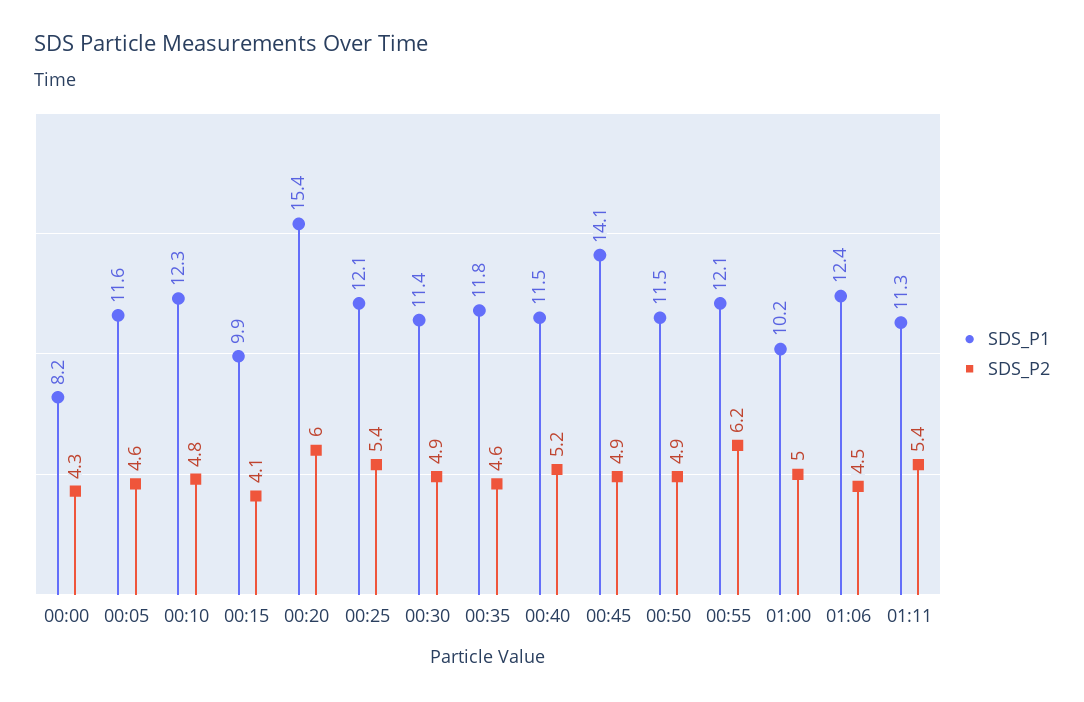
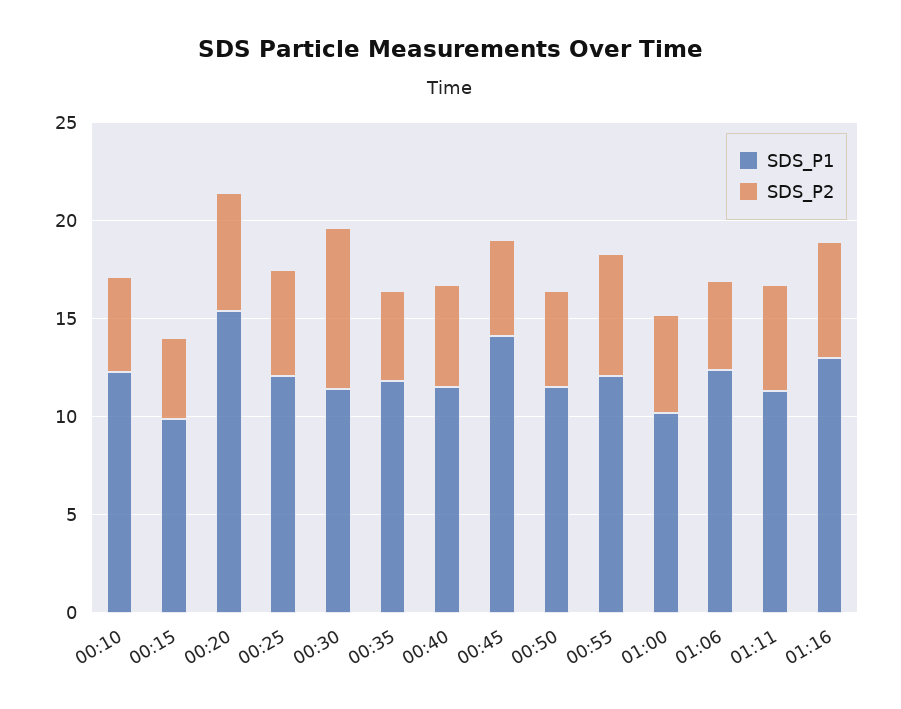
SDS_P1, 00:00: 8.2 -> none
SDS_P2, 00:00: 4.3 -> none
SDS_P1, 00:05: 11.6 -> none
SDS_P2, 00:05: 4.6 -> none
SDS_P2, 00:30: 4.9 -> 8
SDS_P1, 01:16: none -> 13
SDS_P2, 01:16: none -> 6

